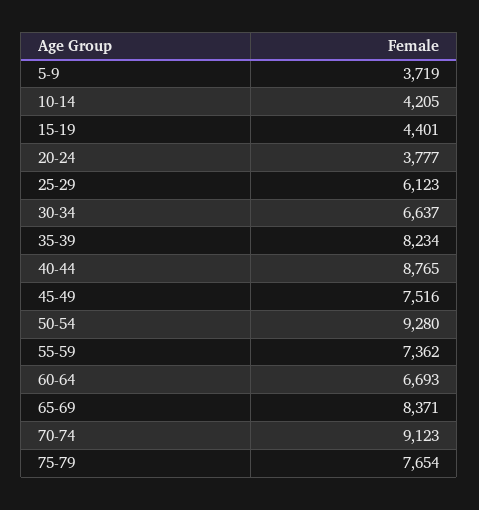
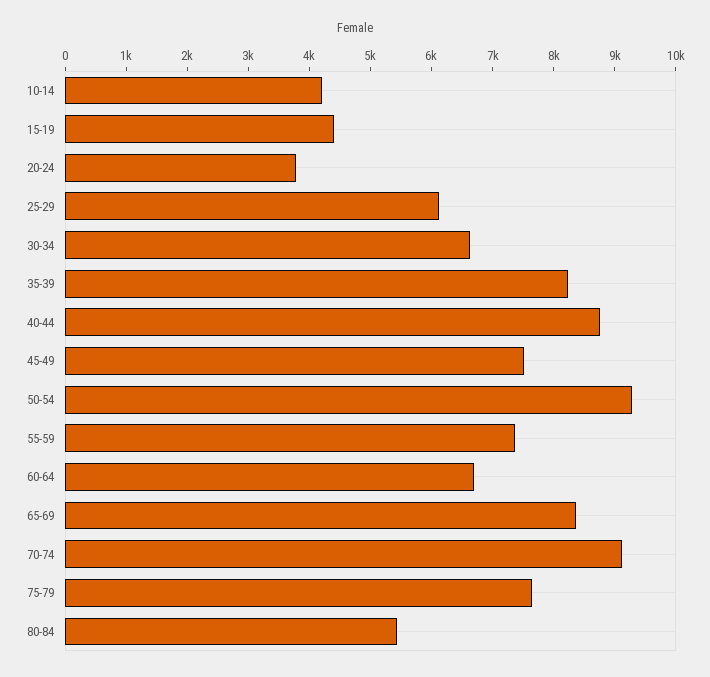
5-9: 3719 -> none
80-84: none -> 5400

